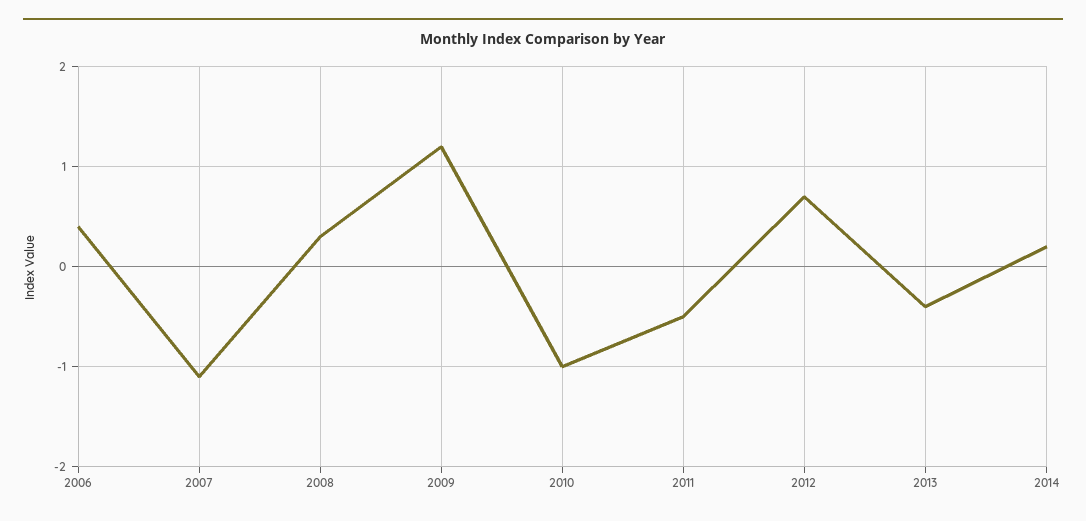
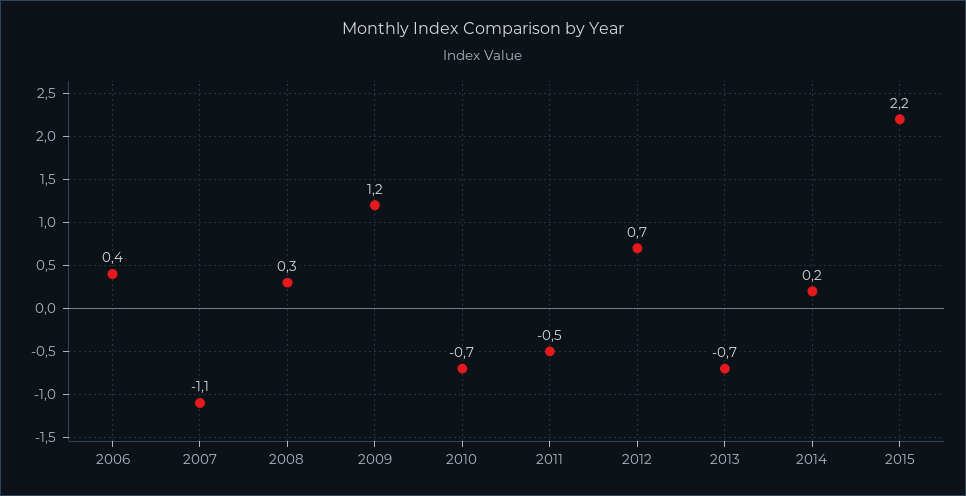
2010: -1 -> -0.7
2013: -0.4 -> -0.7
2015: none -> 2.2

